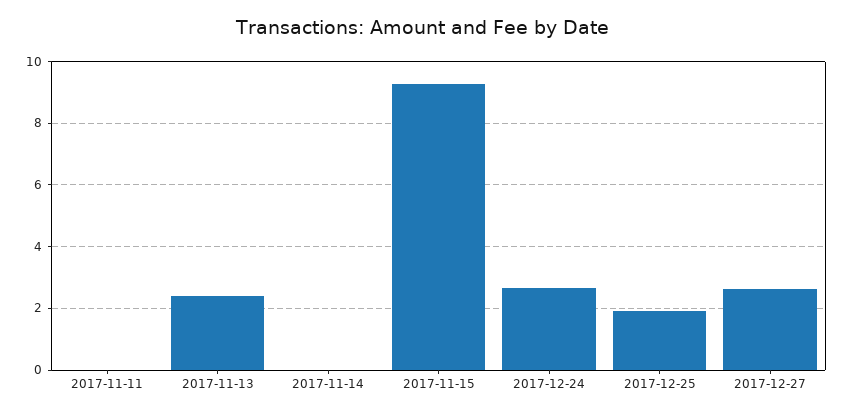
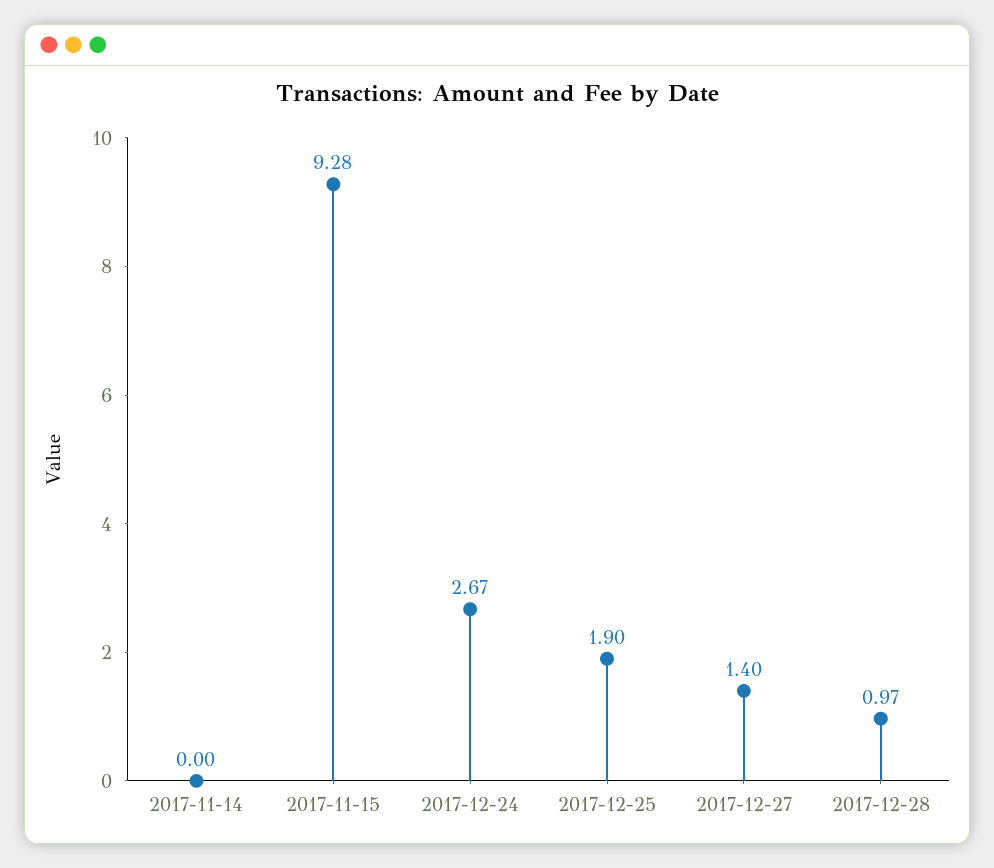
2017-11-11: 0 -> none
2017-11-13: 2.4 -> none
2017-12-27: 2.6 -> 1.4
2017-12-28: none -> 0.97

